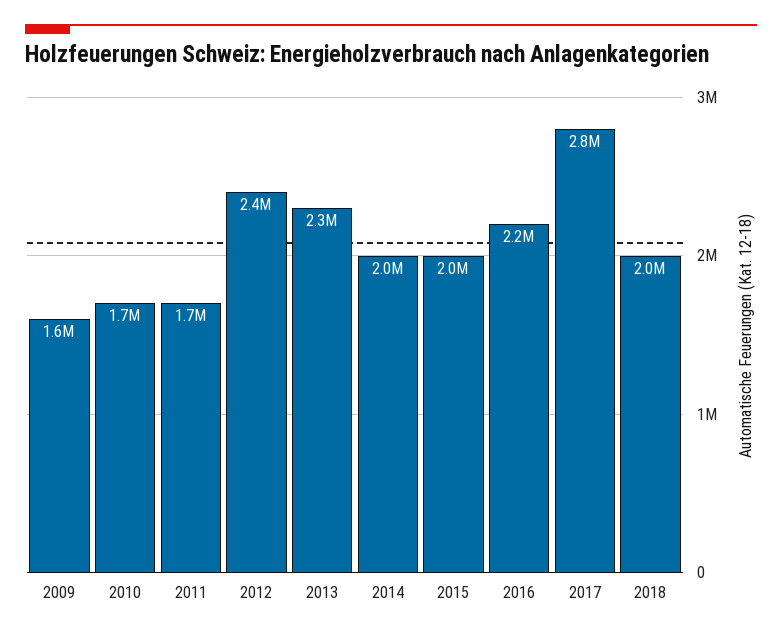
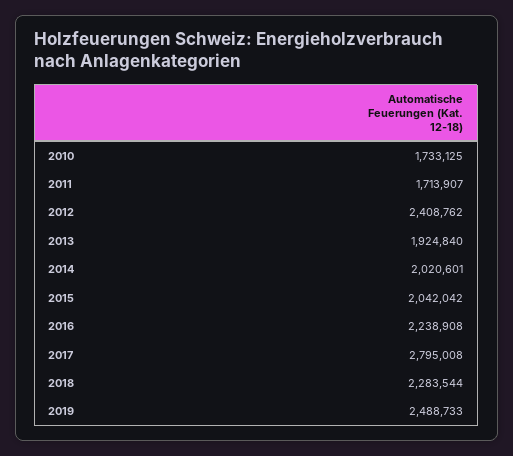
2009: 1600000 -> none
2013: 2300000 -> 1924840
2018: 2000000 -> 2283544
2019: none -> 2488733

